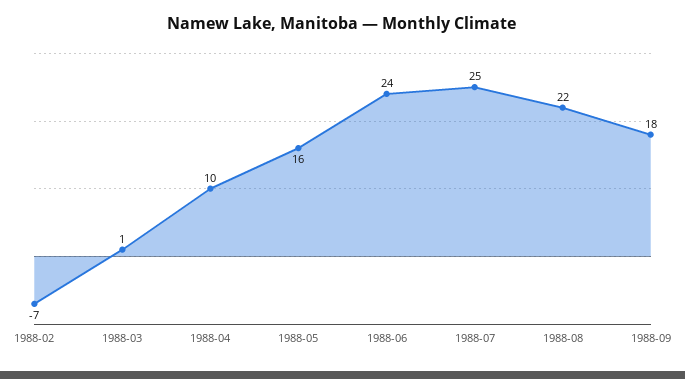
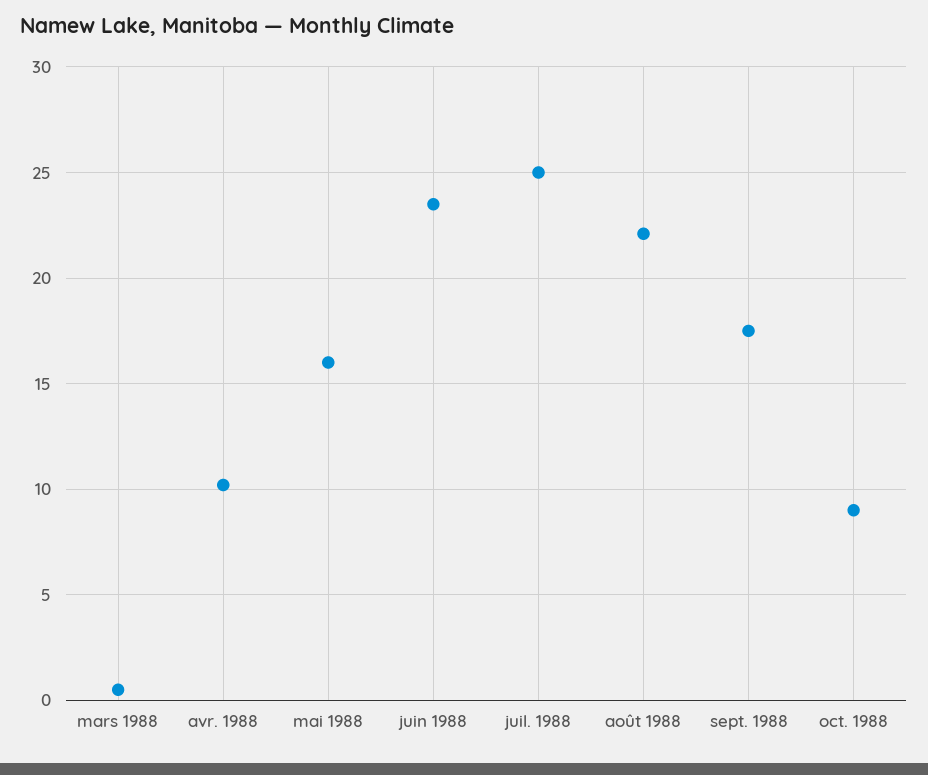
1988-02: -7 -> none
oct. 1988: none -> 9

